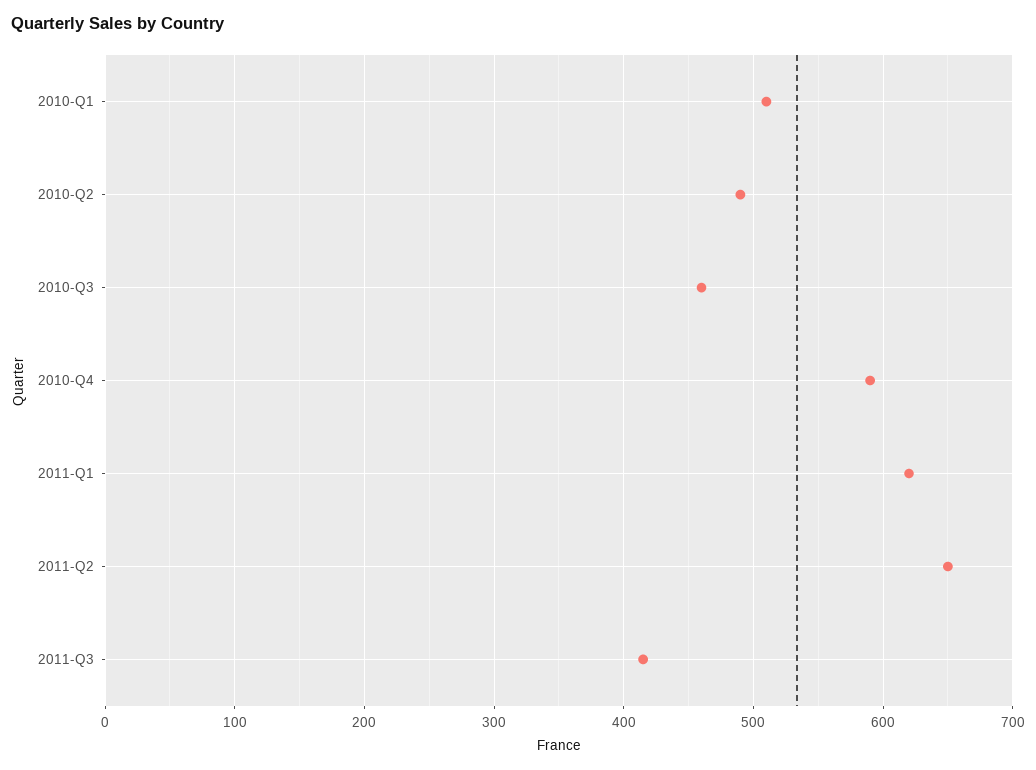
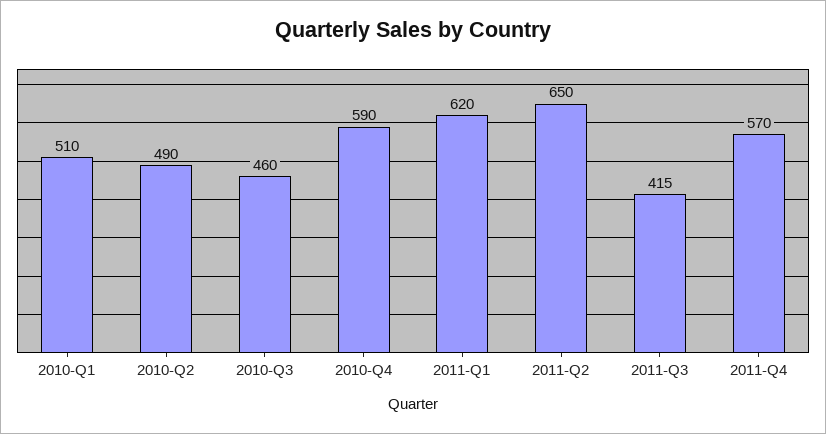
2011-Q4: none -> 570

